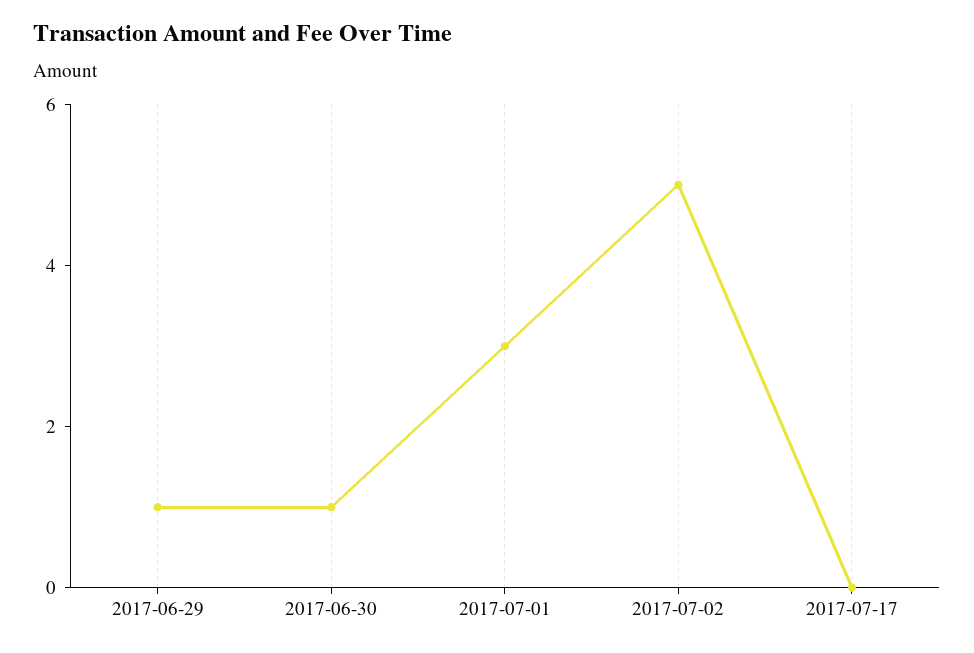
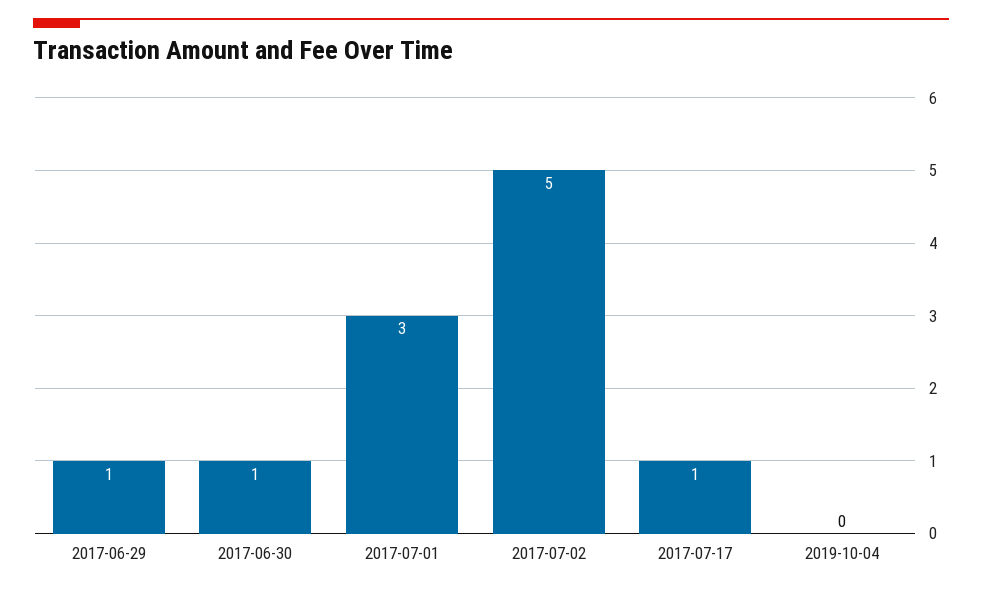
2017-07-17: 0 -> 1
2019-10-04: none -> 0

